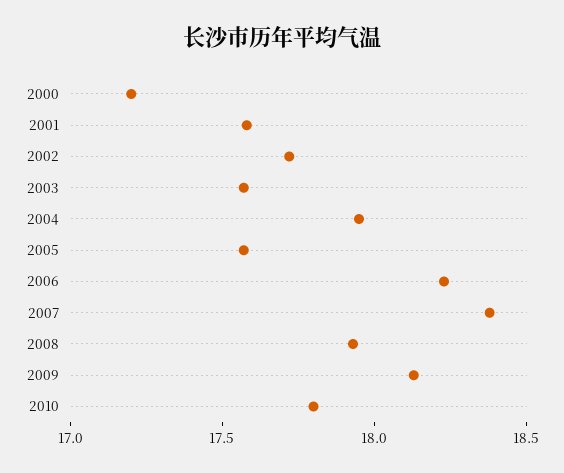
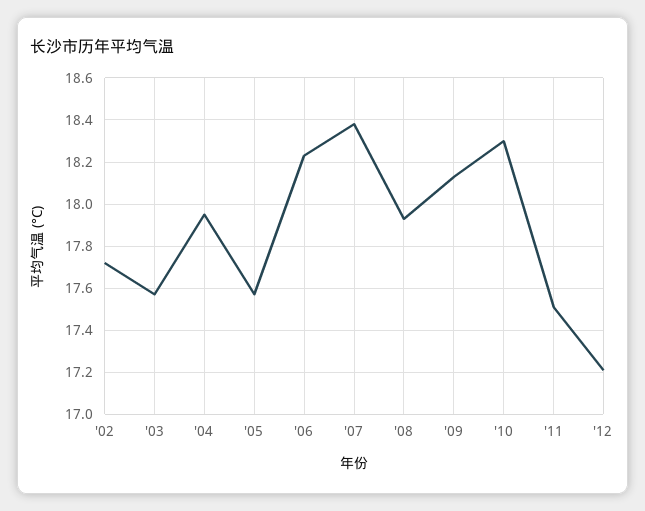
2000: 17.2 -> none
2001: 17.6 -> none
2010: 17.8 -> 18.3
'11: none -> 17.5
'12: none -> 17.2

